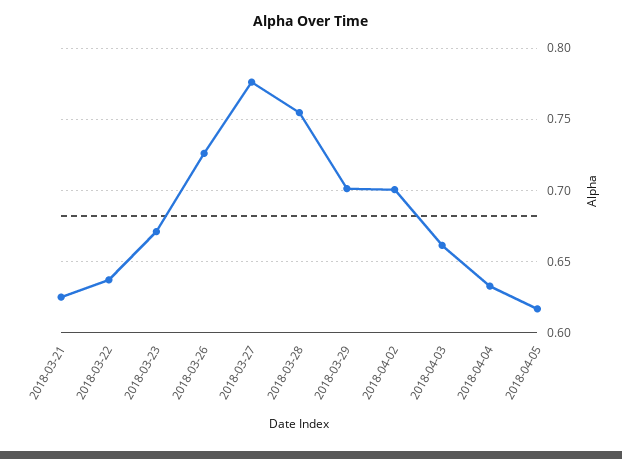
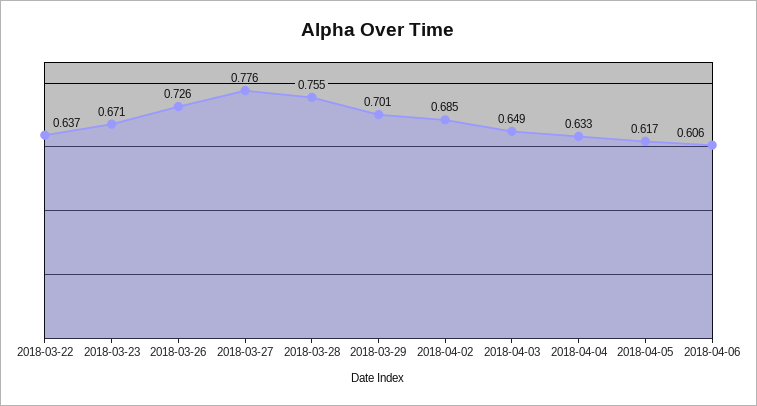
2018-03-21: 0.625 -> none
2018-04-02: 0.7 -> 0.685
2018-04-03: 0.66 -> 0.649
2018-04-06: none -> 0.606

